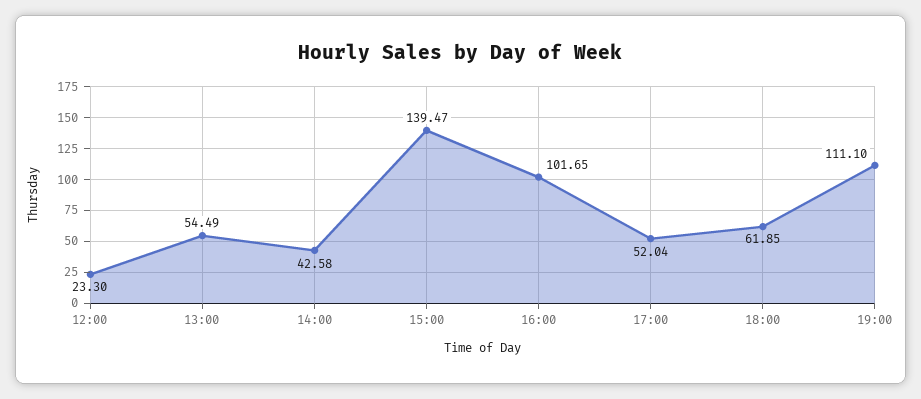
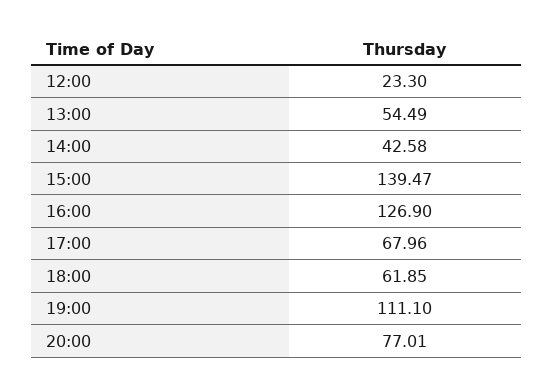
16:00: 101.65 -> 126.9
17:00: 52.04 -> 67.96
20:00: none -> 77.01

